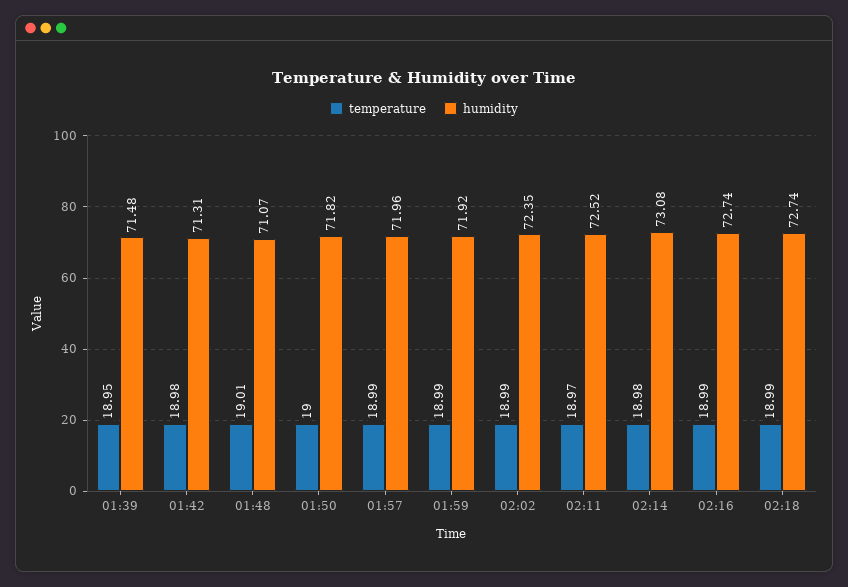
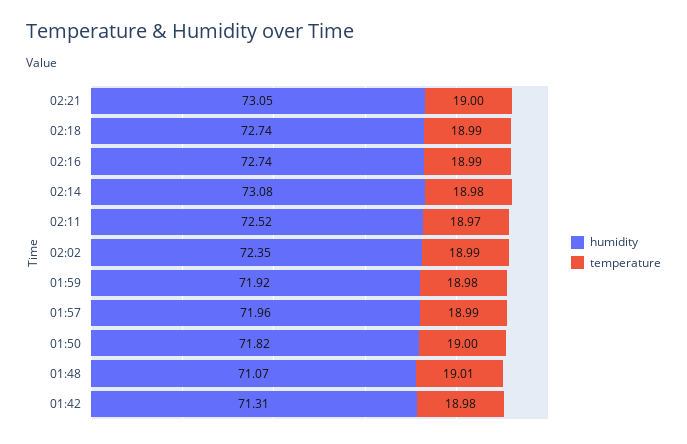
temperature, 01:39: 18.95 -> none
humidity, 01:39: 71.48 -> none
temperature, 01:59: 18.99 -> 18.98
humidity, 02:21: none -> 73.05
temperature, 02:21: none -> 19

